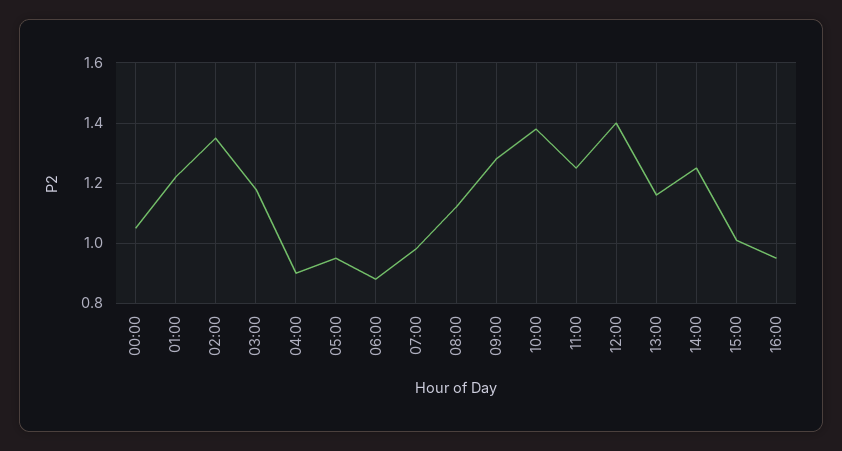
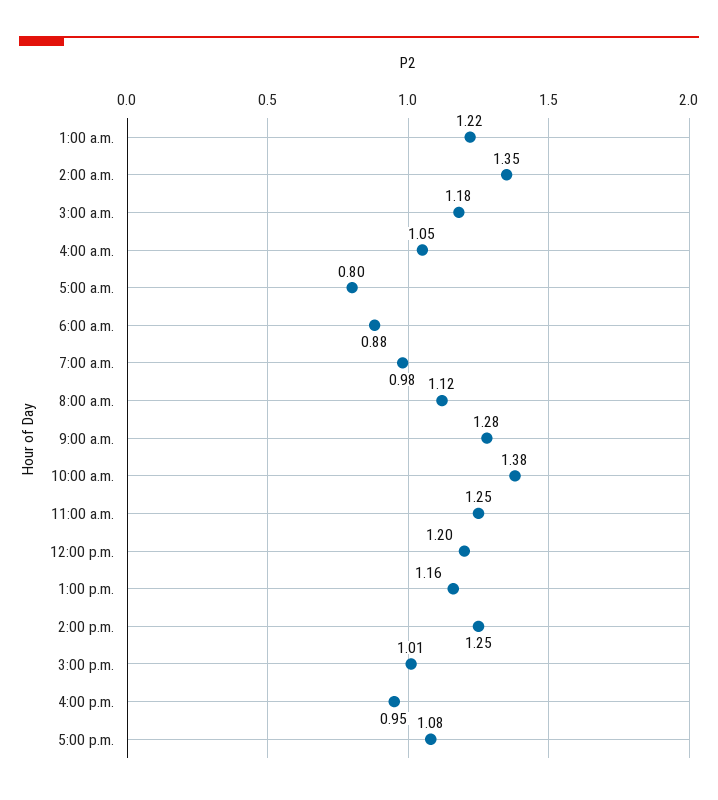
00:00: 1.05 -> none
04:00: 0.9 -> 1.05
05:00: 0.95 -> 0.8
12:00: 1.4 -> 1.2
5:00 p.m.: none -> 1.08

